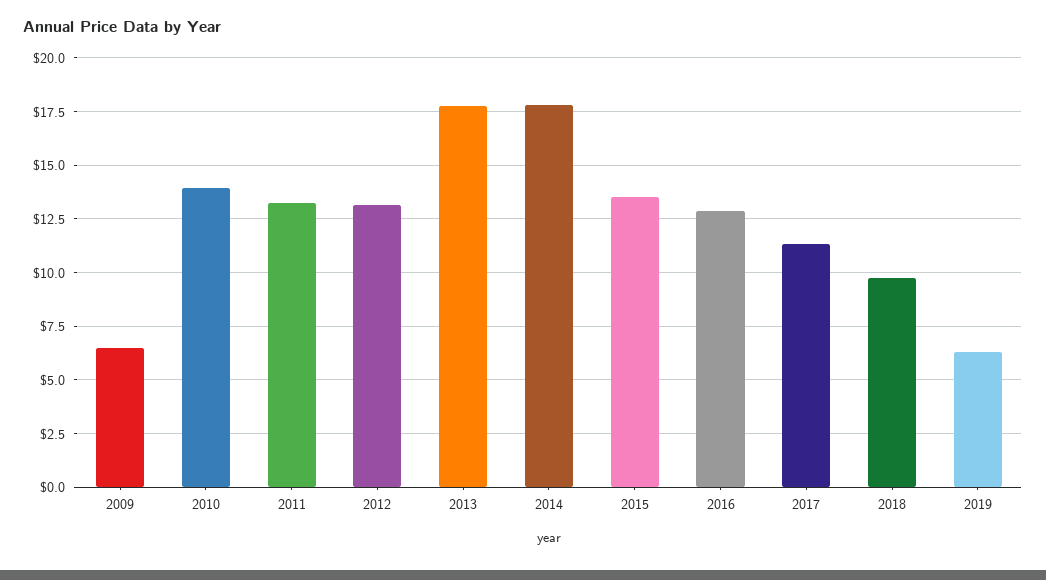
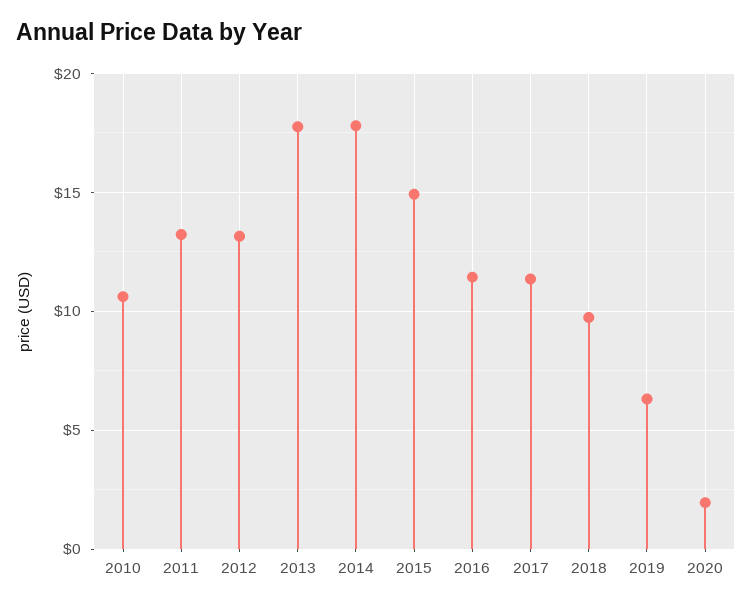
2009: 6.5 -> none
2010: 14 -> 10.5
2015: 13.5 -> 15
2016: 13 -> 11.5
2020: none -> 2

